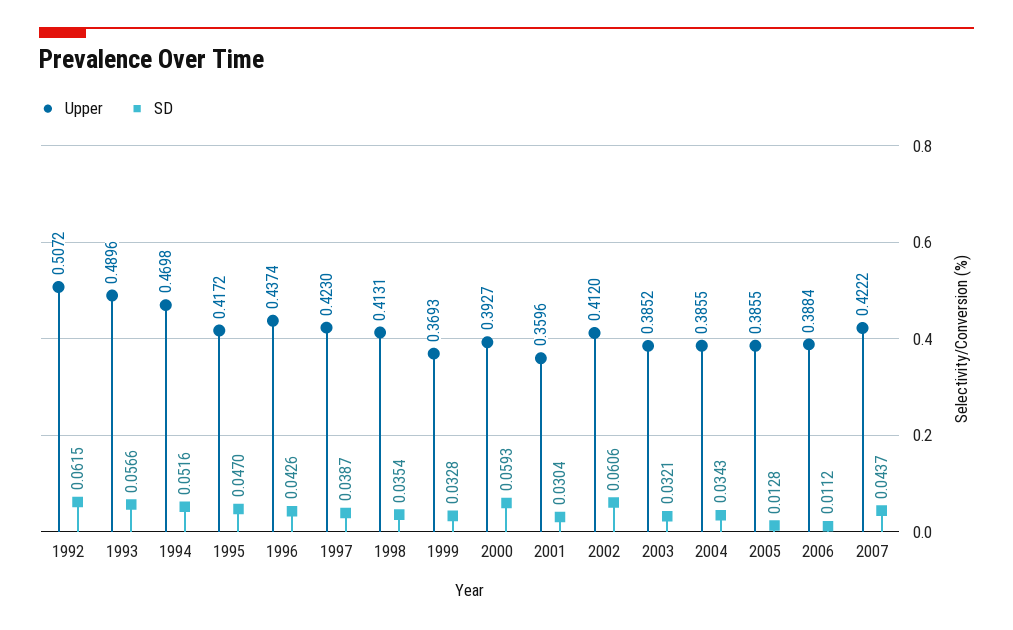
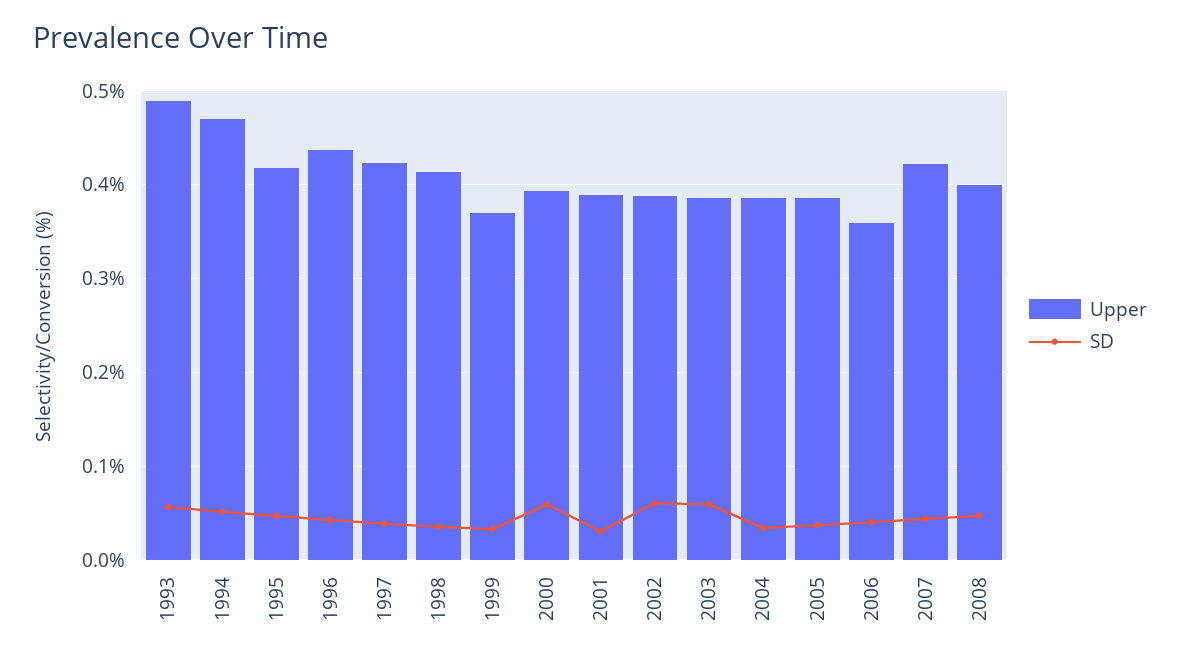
Upper, 1992: 0.5072 -> none
SD, 1992: 0.0615 -> none
Upper, 2001: 0.3596 -> 0.39
Upper, 2002: 0.412 -> 0.39
SD, 2003: 0.0321 -> 0.06
SD, 2005: 0.0128 -> 0.04
Upper, 2006: 0.3884 -> 0.36
SD, 2006: 0.0112 -> 0.04
Upper, 2008: none -> 0.4
SD, 2008: none -> 0.05

